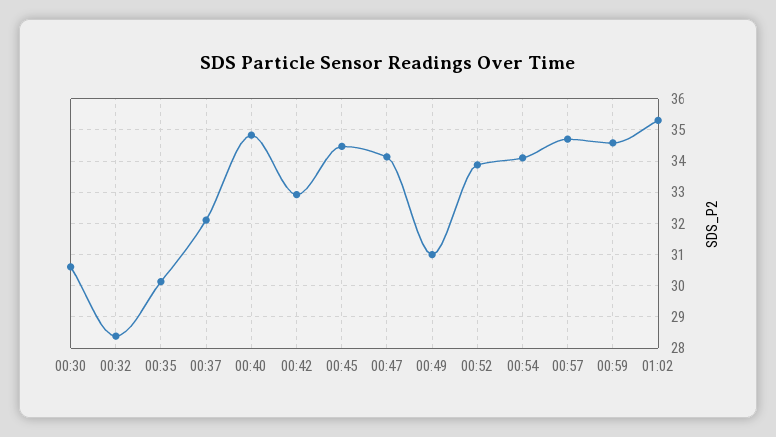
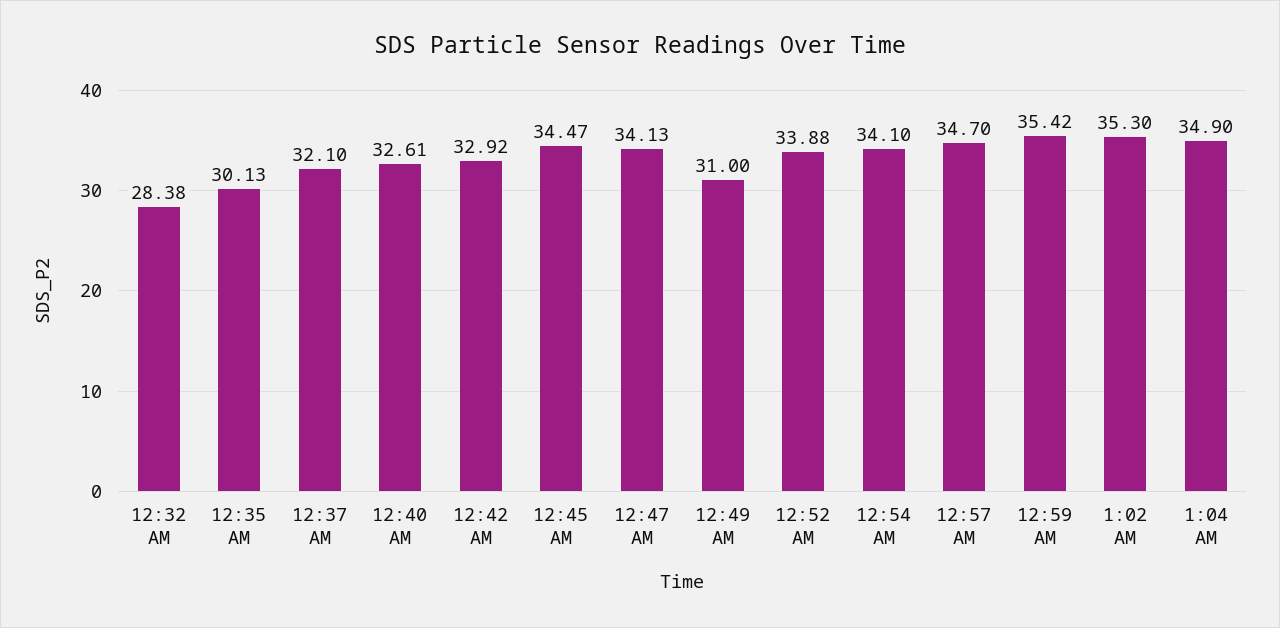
00:30: 30.6 -> none
00:40: 34.8 -> 32.61
00:59: 34.6 -> 35.42
1:04 AM: none -> 34.9

